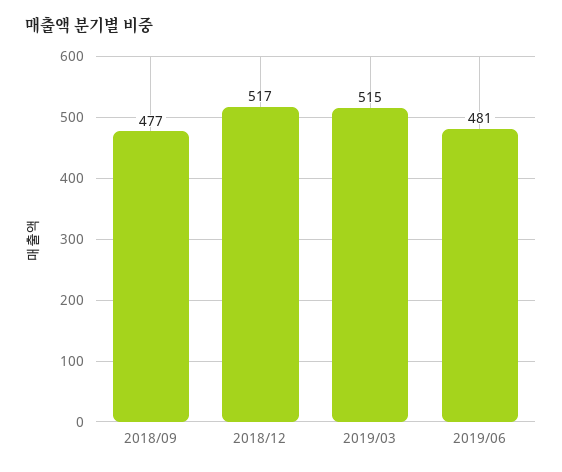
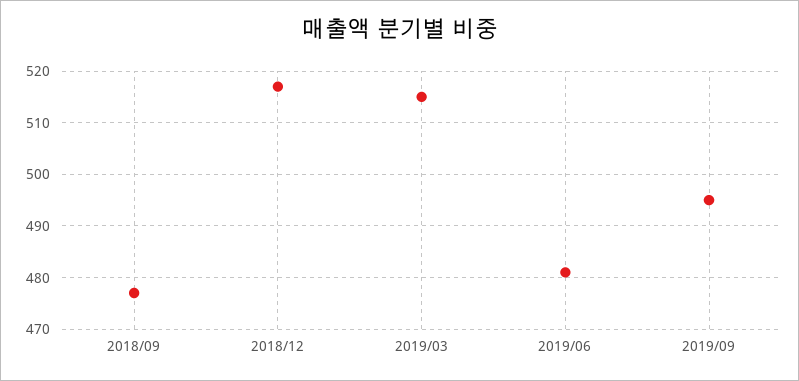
2019/09: none -> 495

